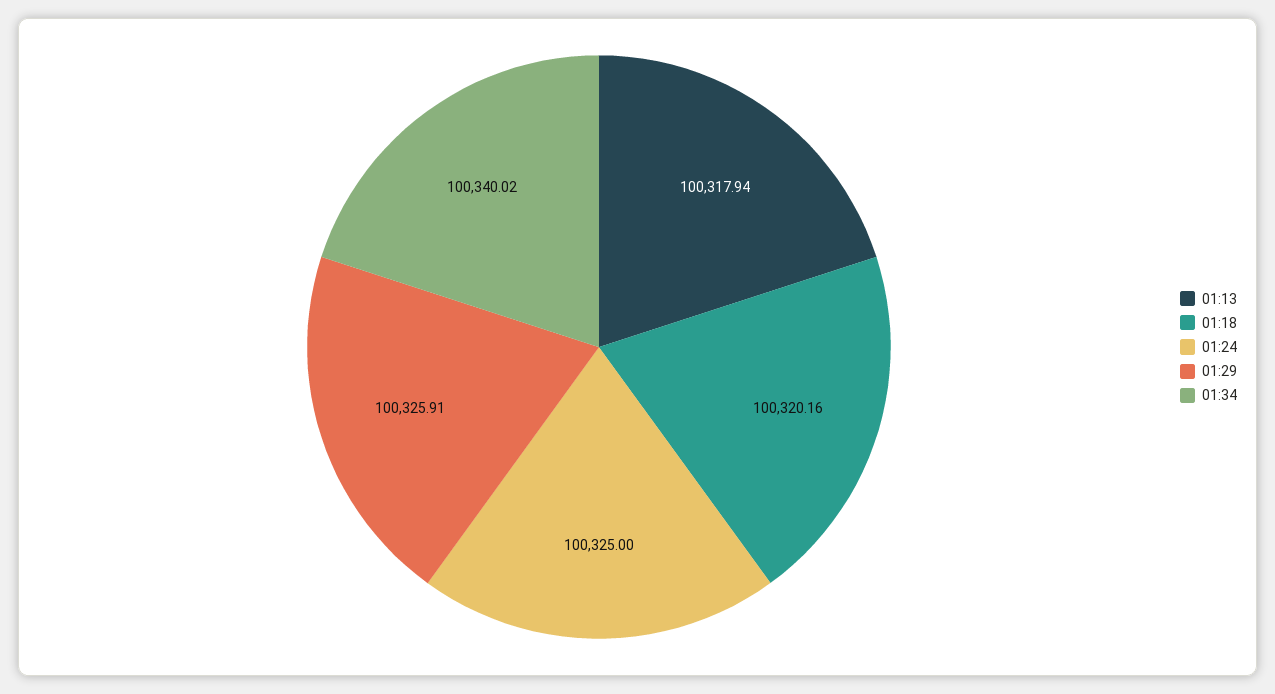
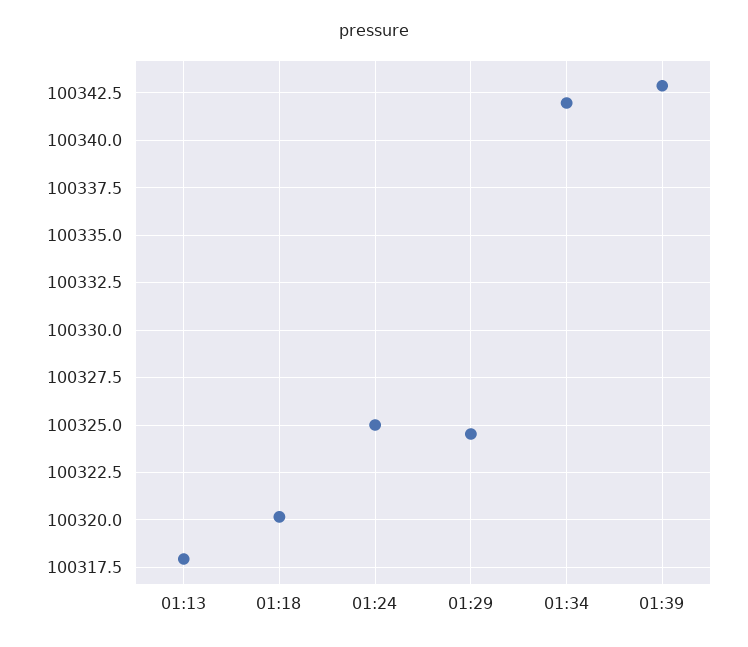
01:29: 100325.91 -> 100324.5
01:34: 100340.02 -> 100342
01:39: none -> 100343

